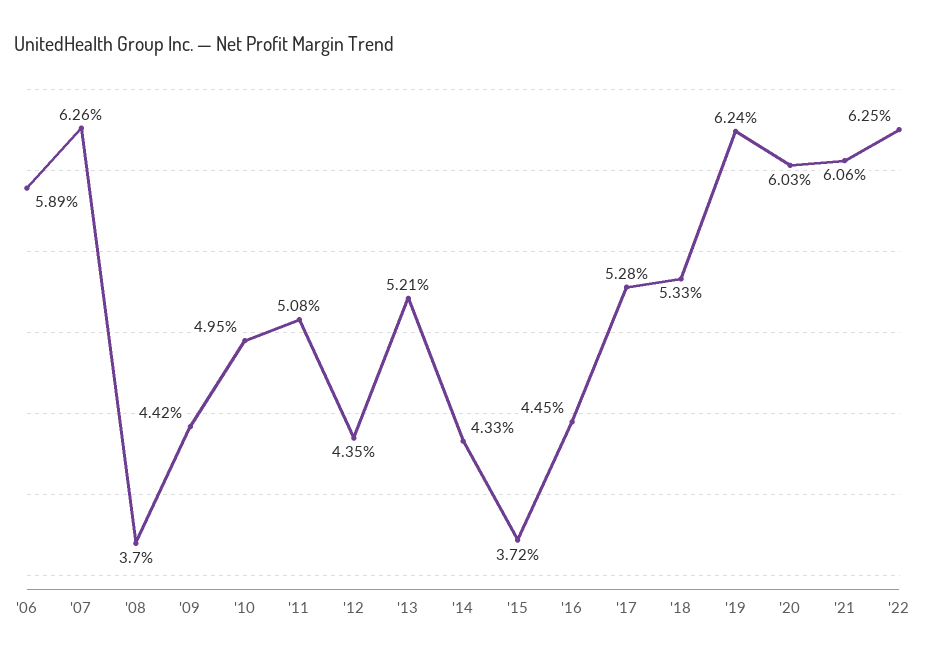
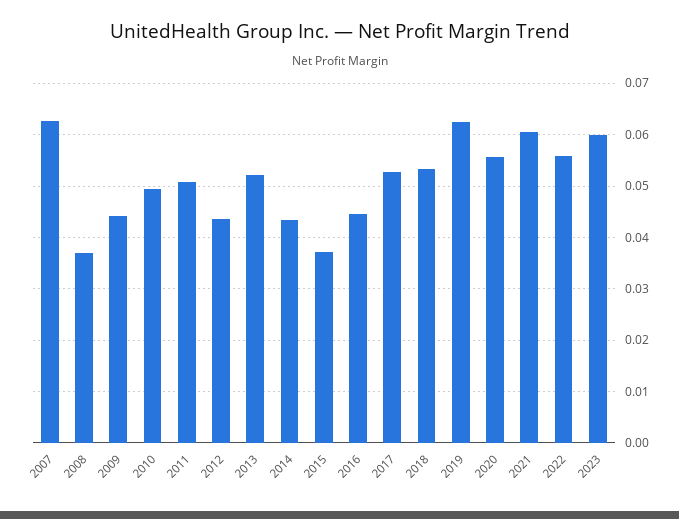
'06: 0.0589 -> none
'20: 0.0603 -> 0.056
'22: 0.0625 -> 0.056
2023: none -> 0.06

